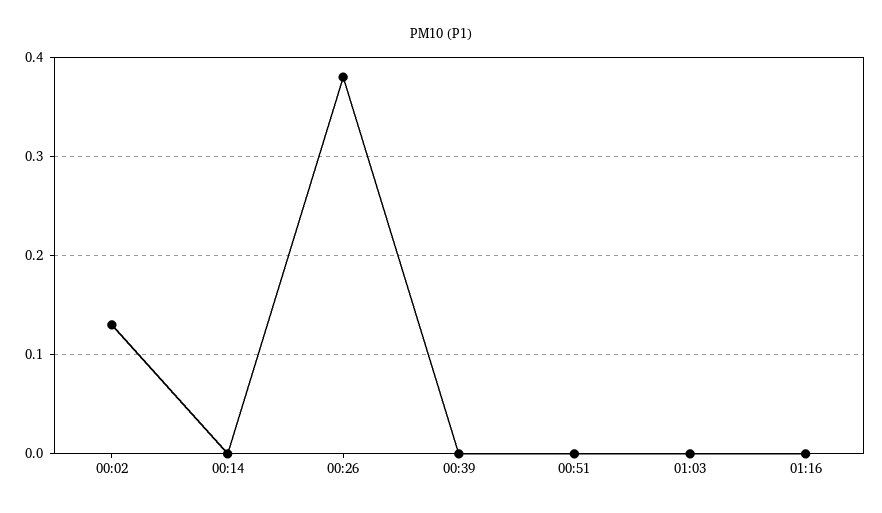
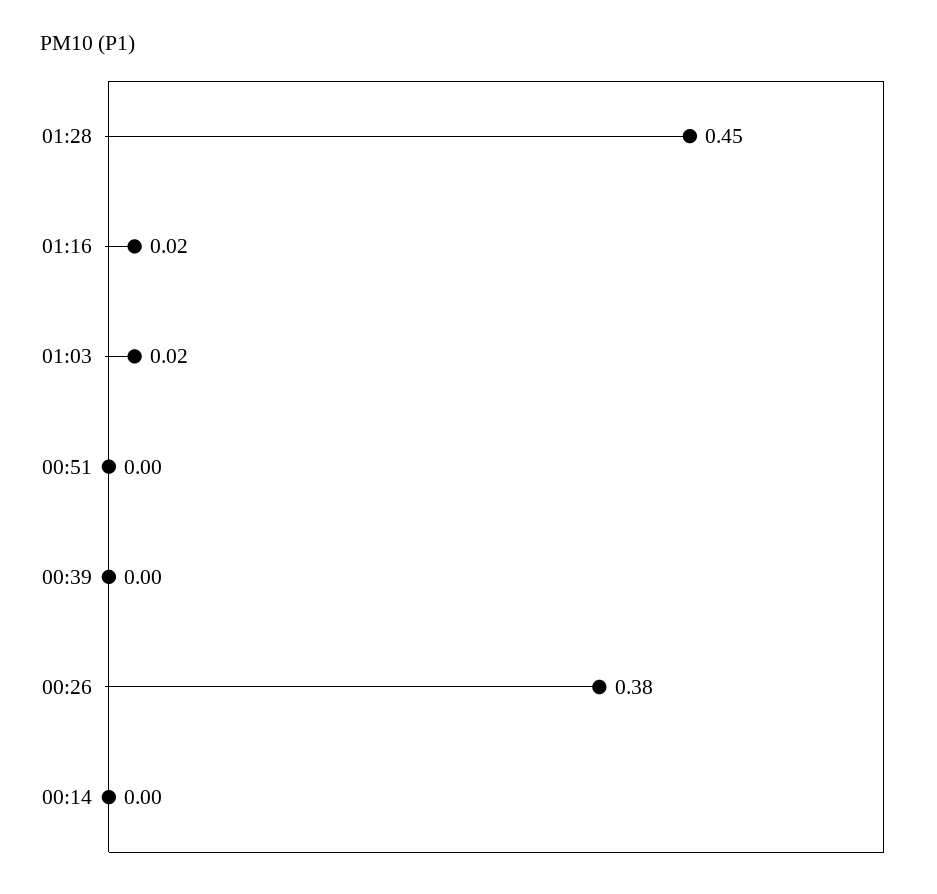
00:02: 0.13 -> none
01:03: 0 -> 0.02
01:16: 0 -> 0.02
01:28: none -> 0.45

